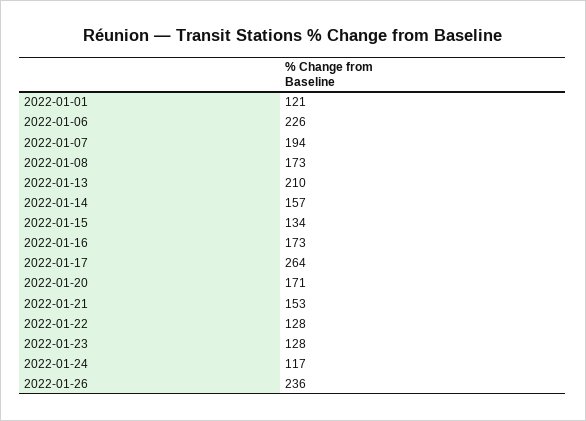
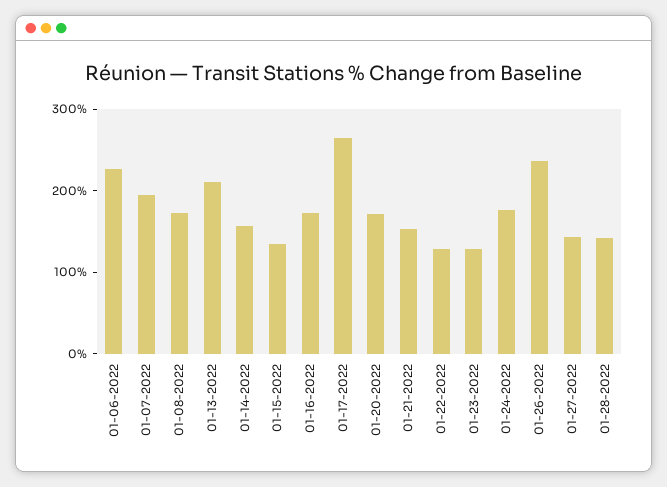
2022-01-01: 121 -> none
2022-01-24: 117 -> 180
01-27-2022: none -> 140
01-28-2022: none -> 140

